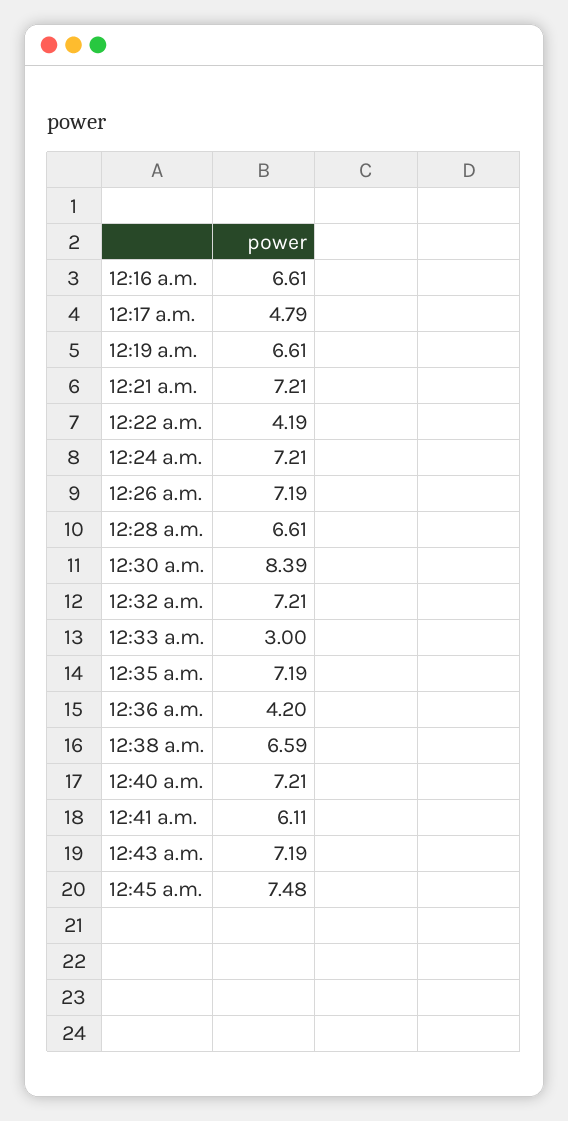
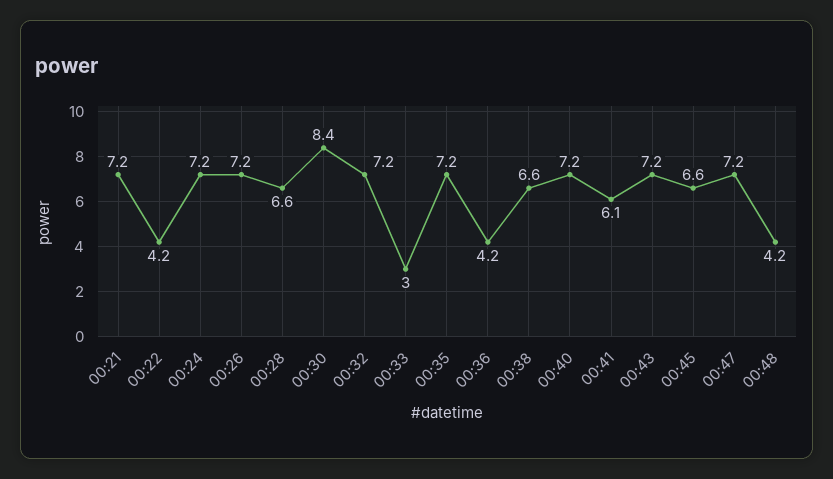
12:16 a.m.: 6.61 -> none
12:17 a.m.: 4.79 -> none
12:19 a.m.: 6.61 -> none
12:45 a.m.: 7.48 -> 6.6
00:47: none -> 7.2
00:48: none -> 4.2

